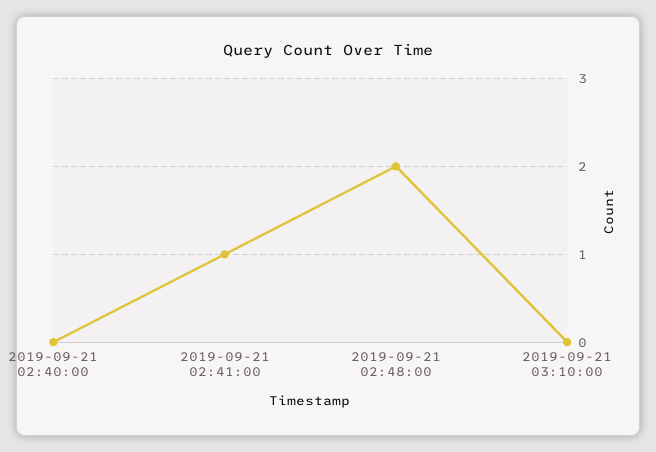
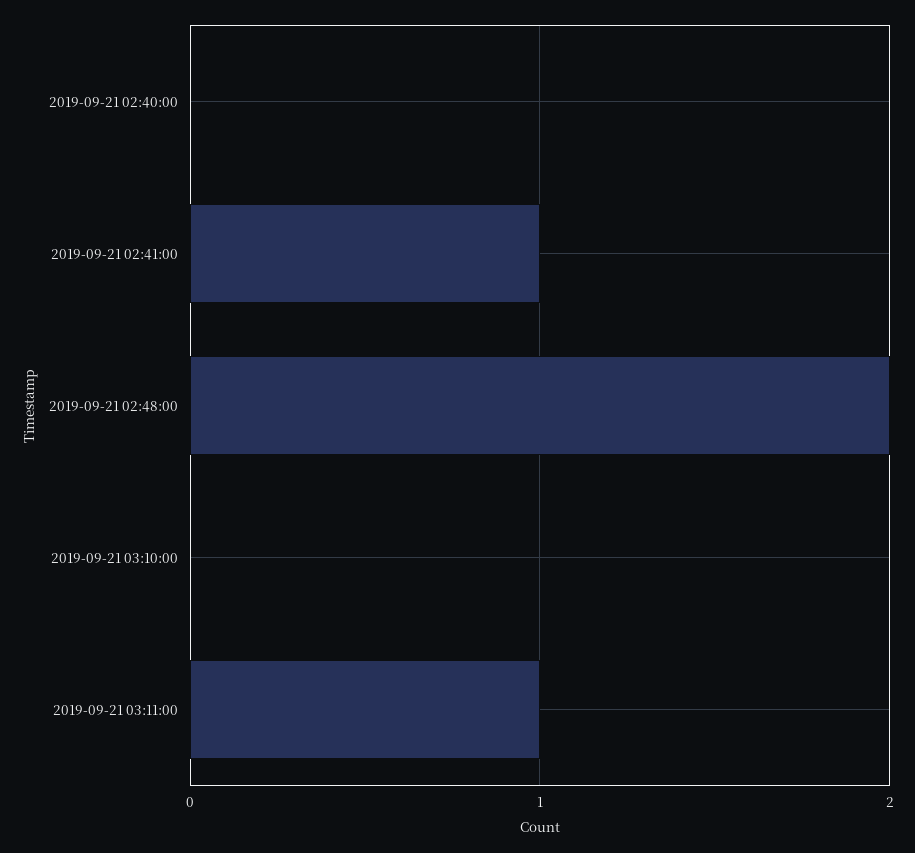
2019-09-21 03:11:00: none -> 1

